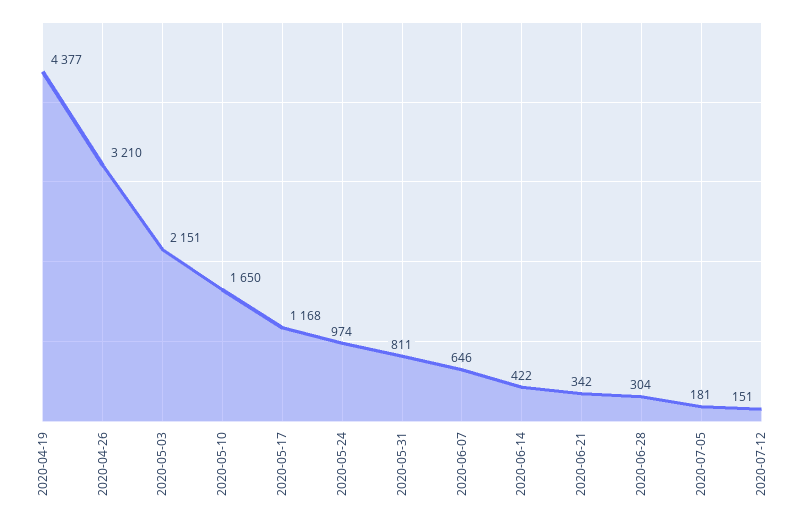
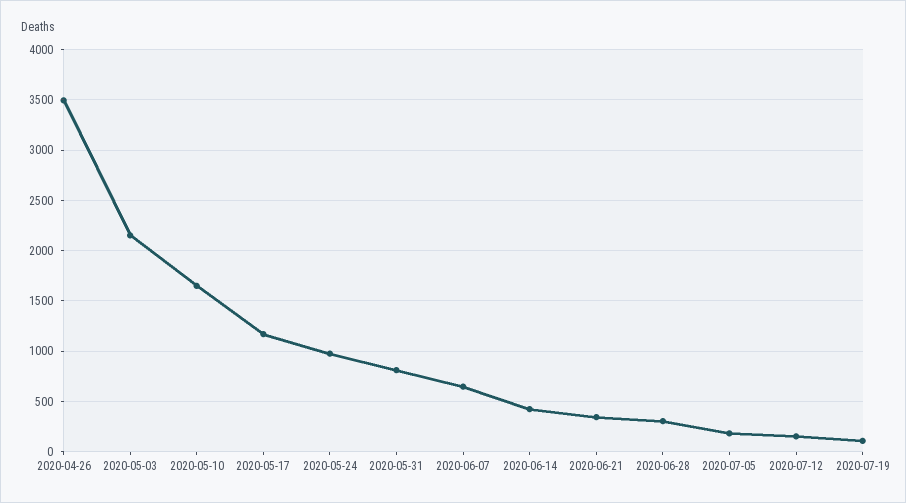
2020-04-19: 4377 -> none
2020-04-26: 3210 -> 3500
2020-07-19: none -> 100

